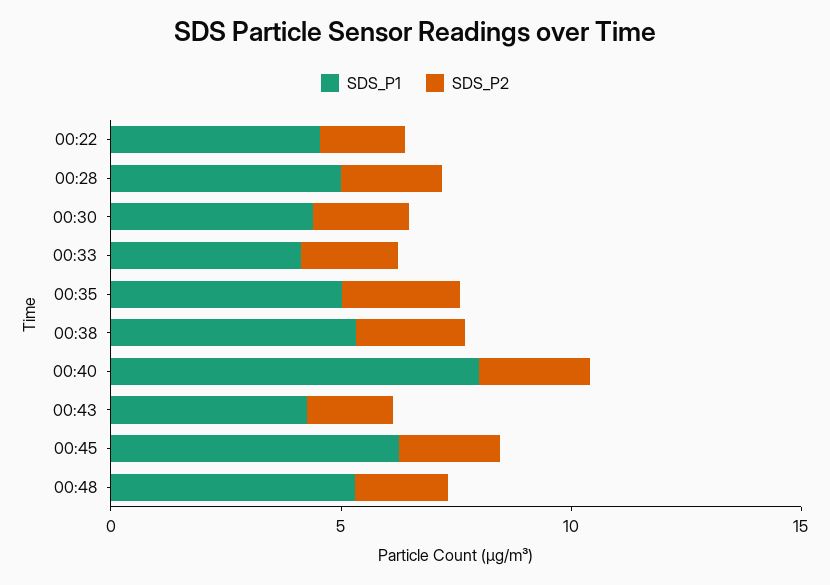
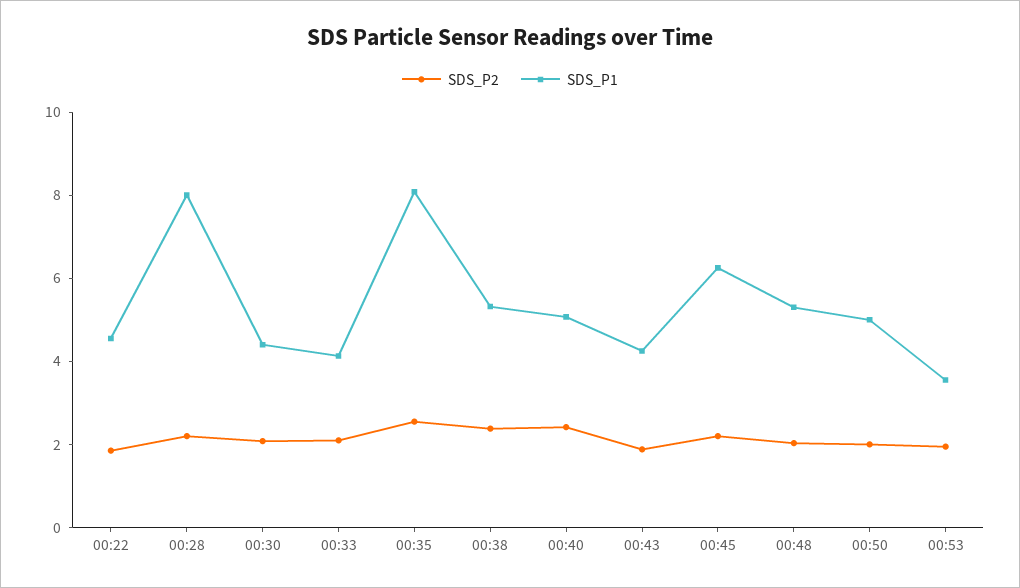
SDS_P1, 00:28: 5 -> 8
SDS_P1, 00:35: 5 -> 8
SDS_P1, 00:40: 8 -> 5
SDS_P2, 00:50: none -> 2
SDS_P1, 00:50: none -> 5
SDS_P2, 00:53: none -> 2
SDS_P1, 00:53: none -> 3.5

